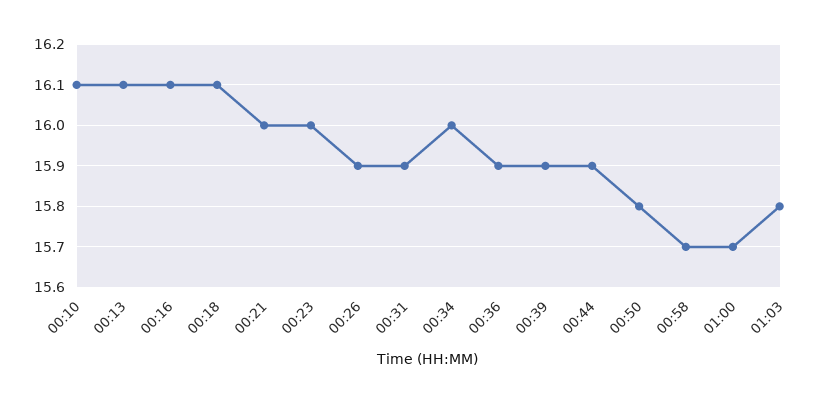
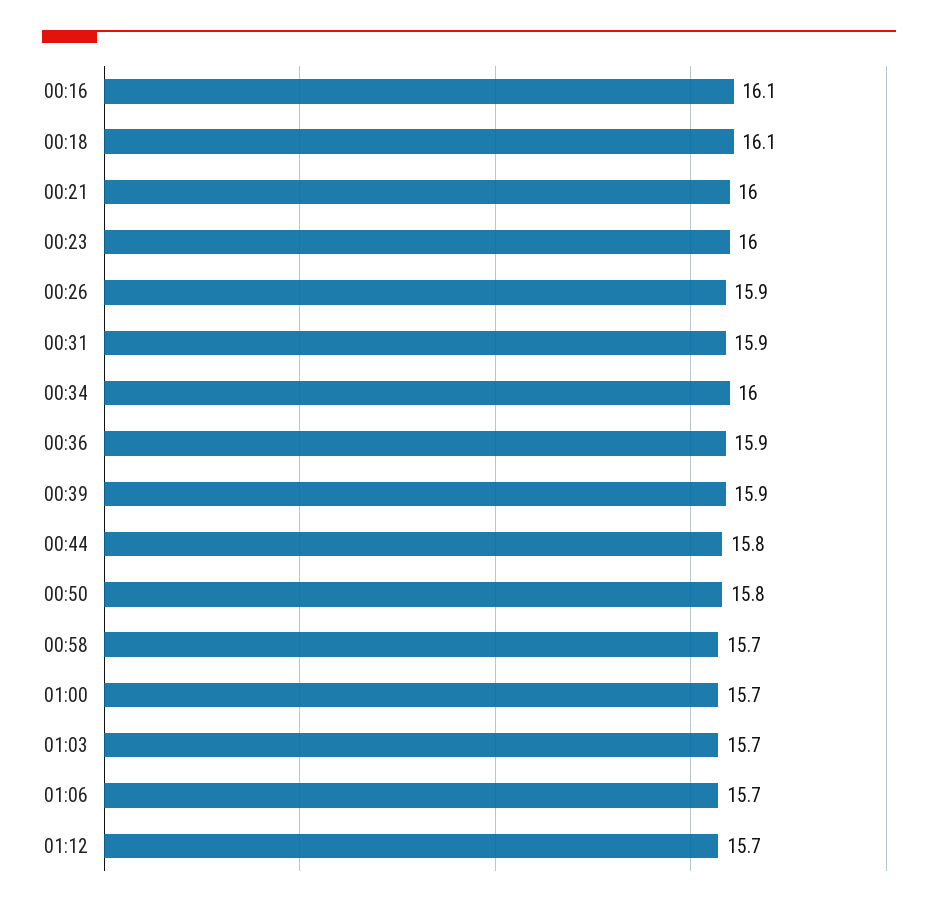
00:10: 16.1 -> none
00:13: 16.1 -> none
00:44: 15.9 -> 15.8
01:03: 15.8 -> 15.7
01:06: none -> 15.7
01:12: none -> 15.7

